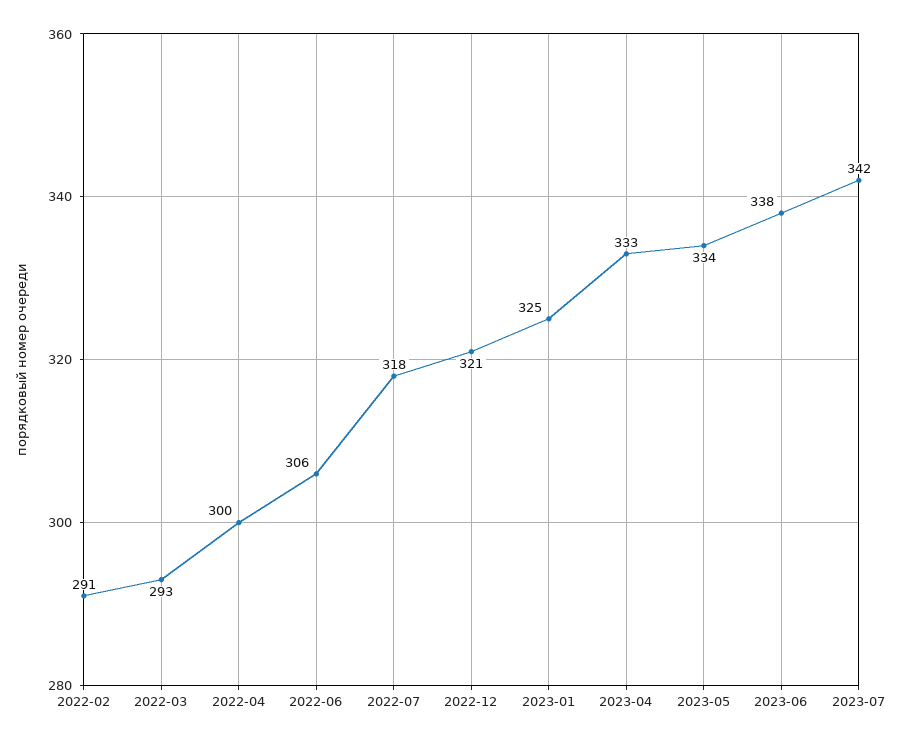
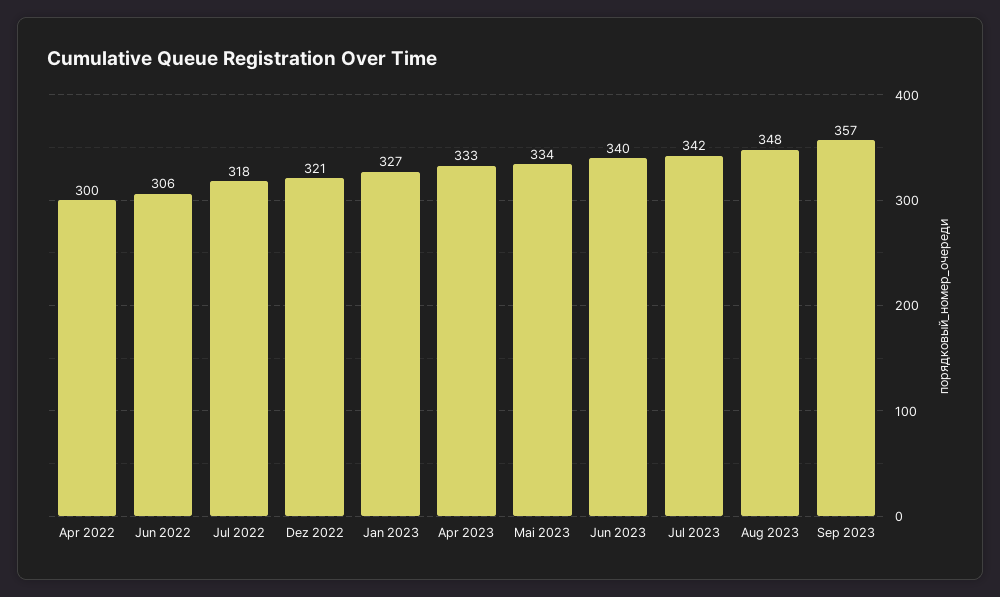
2022-02: 291 -> none
2022-03: 293 -> none
2023-01: 325 -> 327
2023-06: 338 -> 340
Aug 2023: none -> 348
Sep 2023: none -> 357

